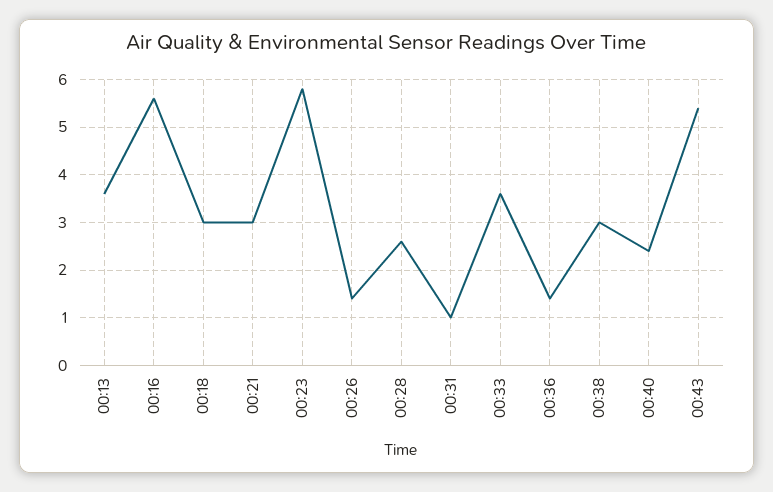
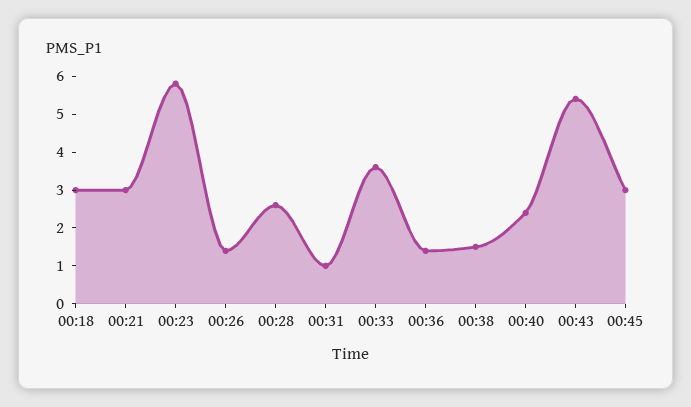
00:13: 3.5 -> none
00:16: 5.5 -> none
00:38: 3 -> 1.5
00:45: none -> 3

